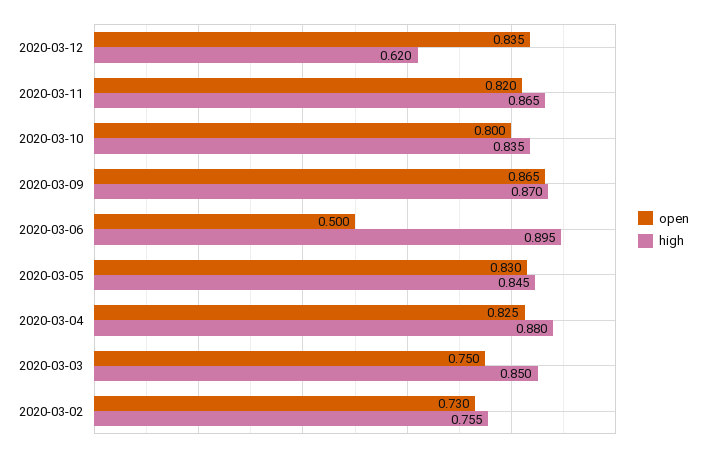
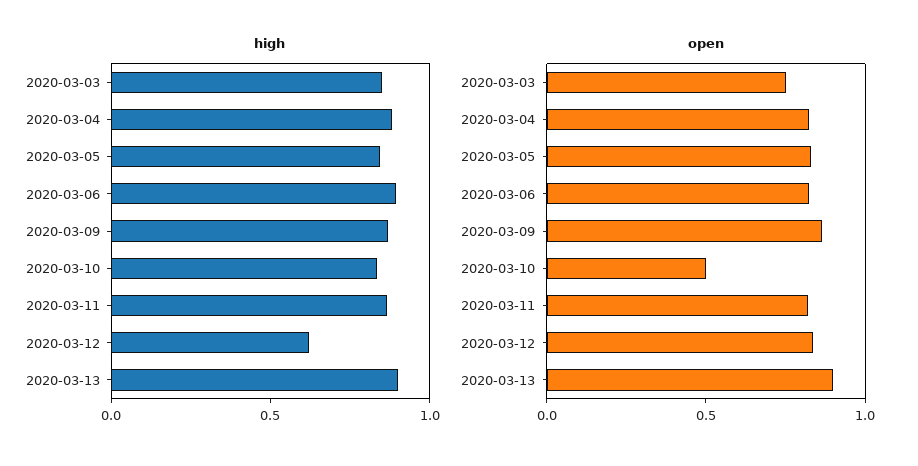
open, 2020-03-10: 0.8 -> 0.5
open, 2020-03-06: 0.5 -> 0.8
open, 2020-03-02: 0.73 -> none
high, 2020-03-02: 0.755 -> none
high, 2020-03-13: none -> 0.9
open, 2020-03-13: none -> 0.9

